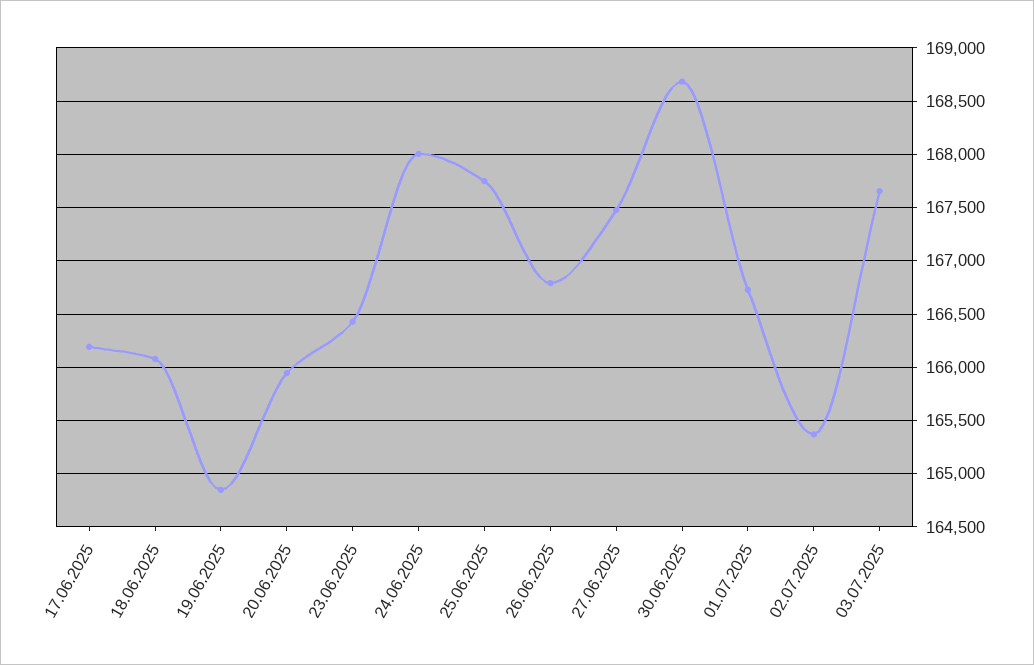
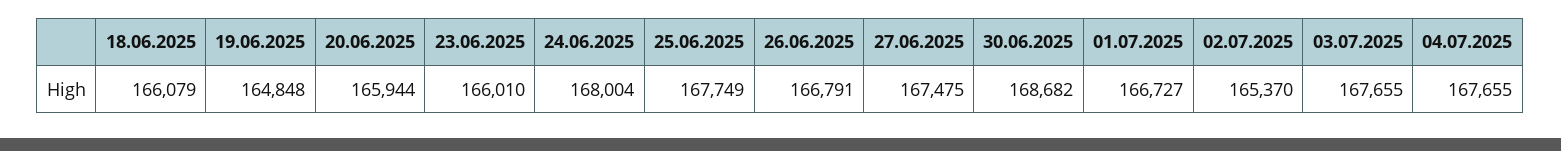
17.06.2025: 166200 -> none
23.06.2025: 166400 -> 166010
04.07.2025: none -> 167655

